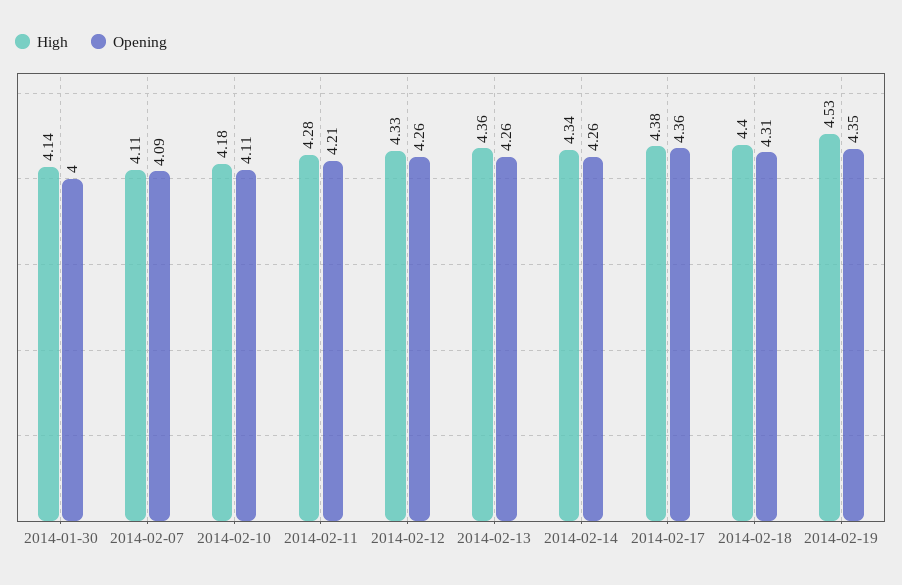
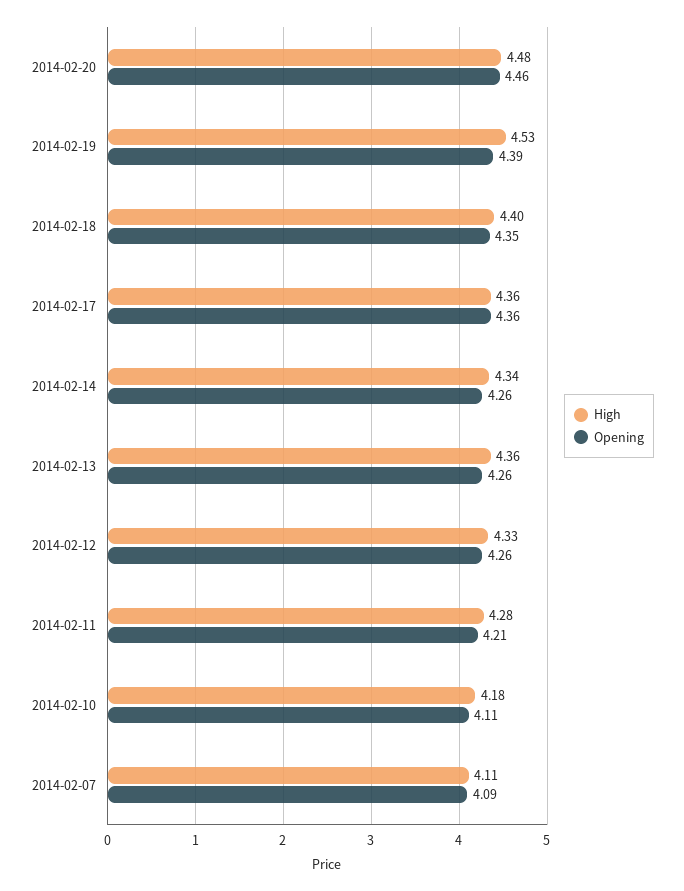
High, 2014-01-30: 4.14 -> none
Opening, 2014-01-30: 4 -> none
High, 2014-02-17: 4.38 -> 4.36
Opening, 2014-02-18: 4.31 -> 4.35
Opening, 2014-02-19: 4.35 -> 4.39
High, 2014-02-20: none -> 4.48
Opening, 2014-02-20: none -> 4.46

